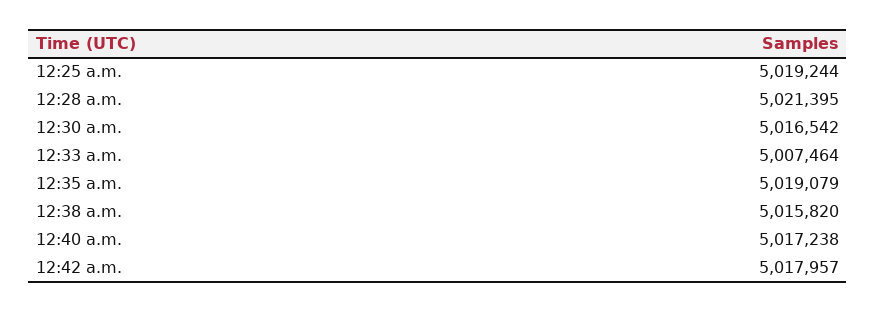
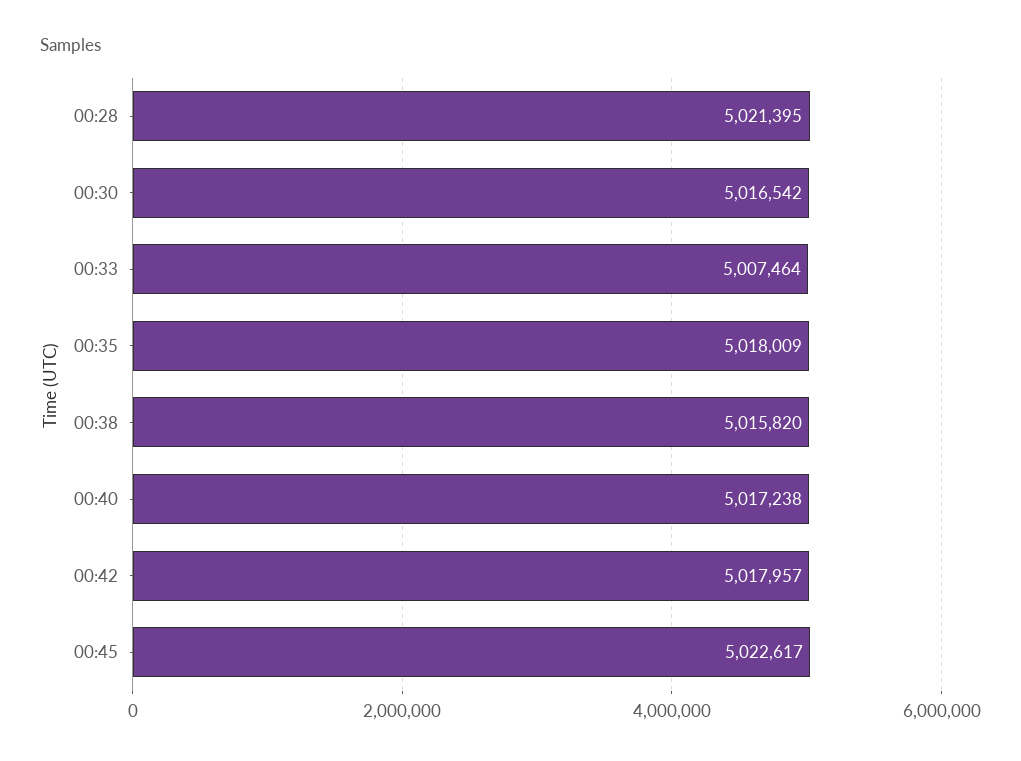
12:25 a.m.: 5019244 -> none
12:35 a.m.: 5019079 -> 5018009
00:45: none -> 5022617

